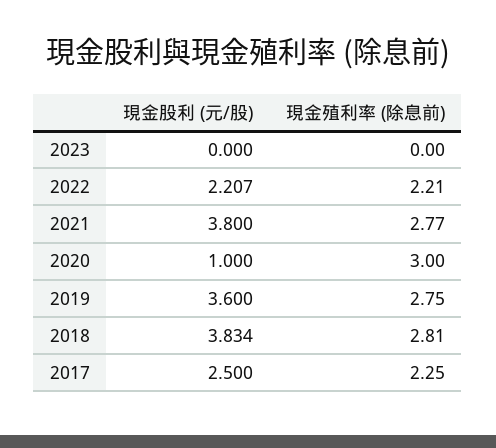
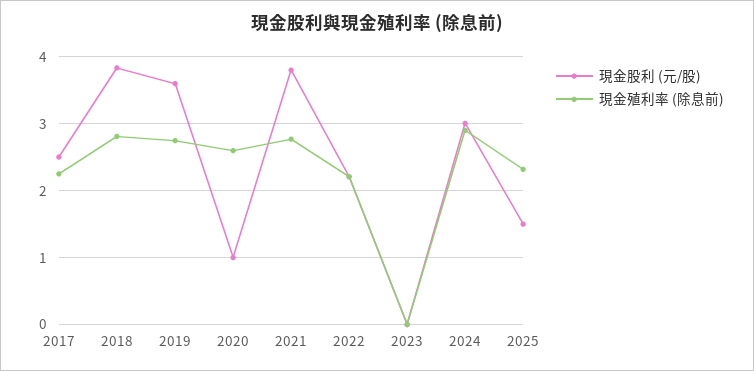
現金殖利率 (除息前), 2020: 3 -> 2.6
現金股利 (元/股), 2024: none -> 3
現金殖利率 (除息前), 2024: none -> 2.9
現金股利 (元/股), 2025: none -> 1.5
現金殖利率 (除息前), 2025: none -> 2.3

